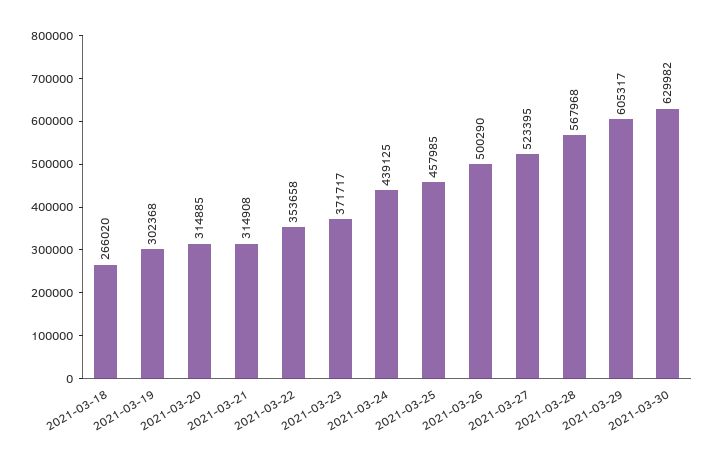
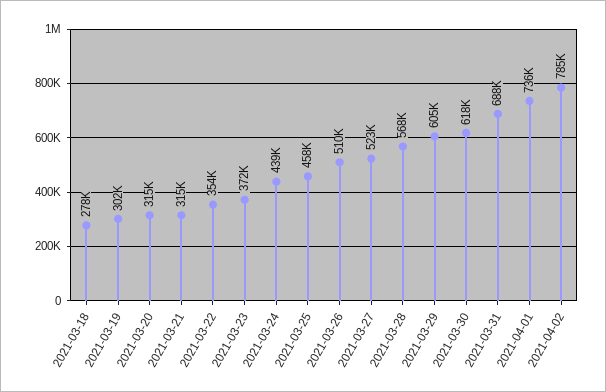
2021-03-18: 266020 -> 278000
2021-03-26: 500290 -> 510000
2021-03-30: 629982 -> 618000
2021-03-31: none -> 688000
2021-04-01: none -> 736000
2021-04-02: none -> 785000

